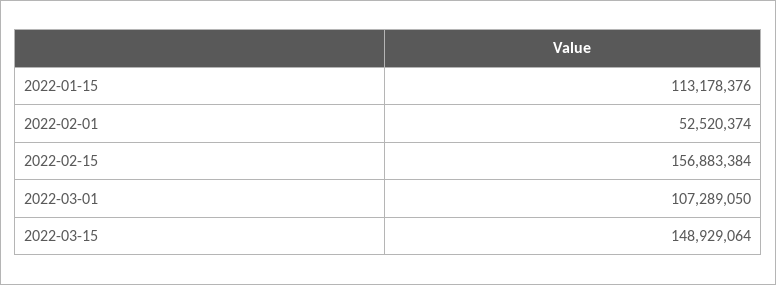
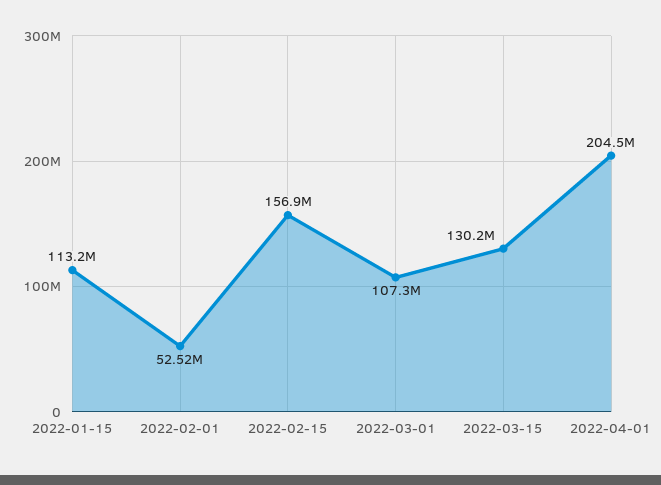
2022-03-15: 148929064 -> 130200000
2022-04-01: none -> 204500000

